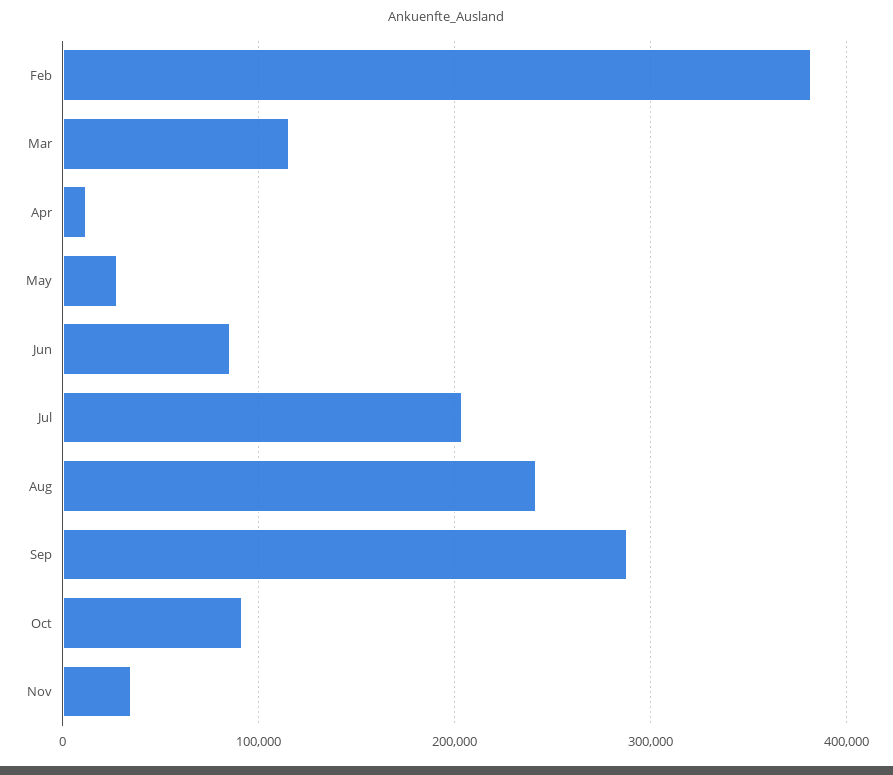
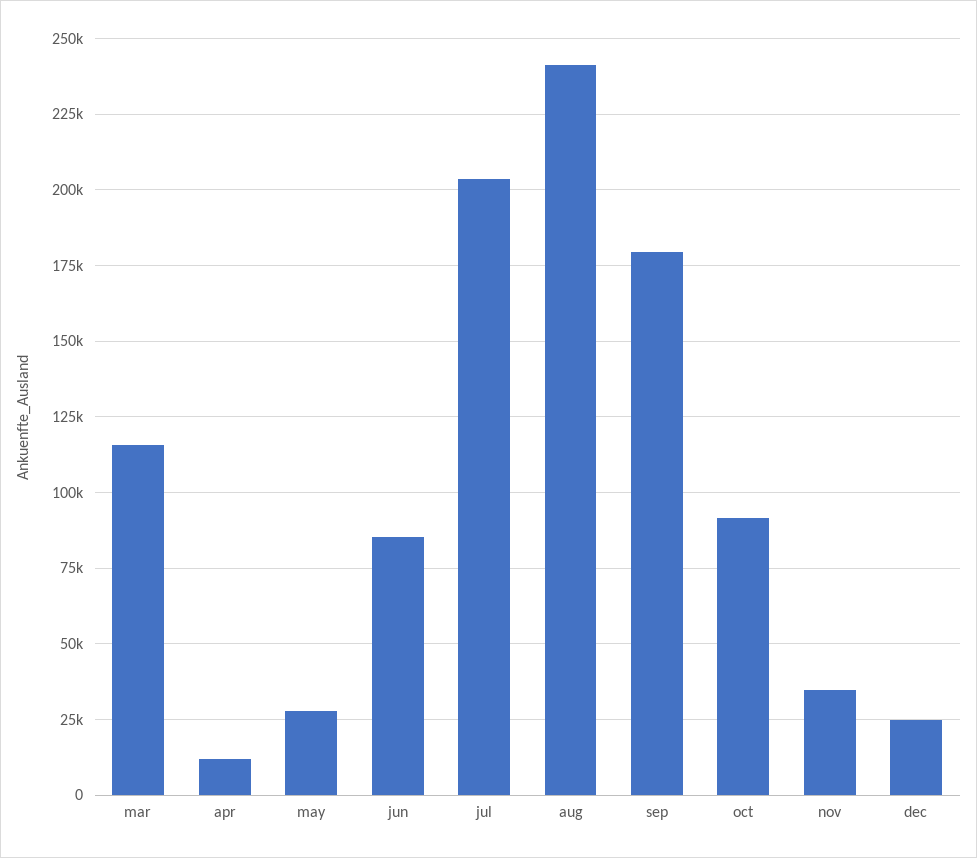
Feb: 380000 -> none
Sep: 290000 -> 180000
dec: none -> 25000

